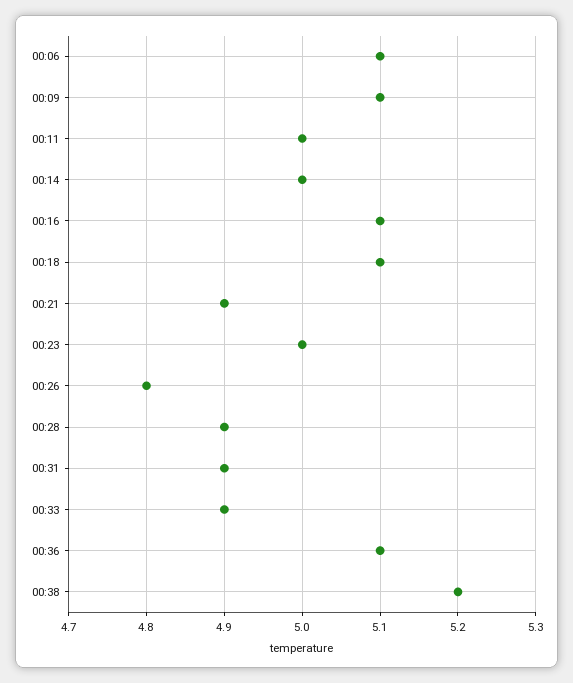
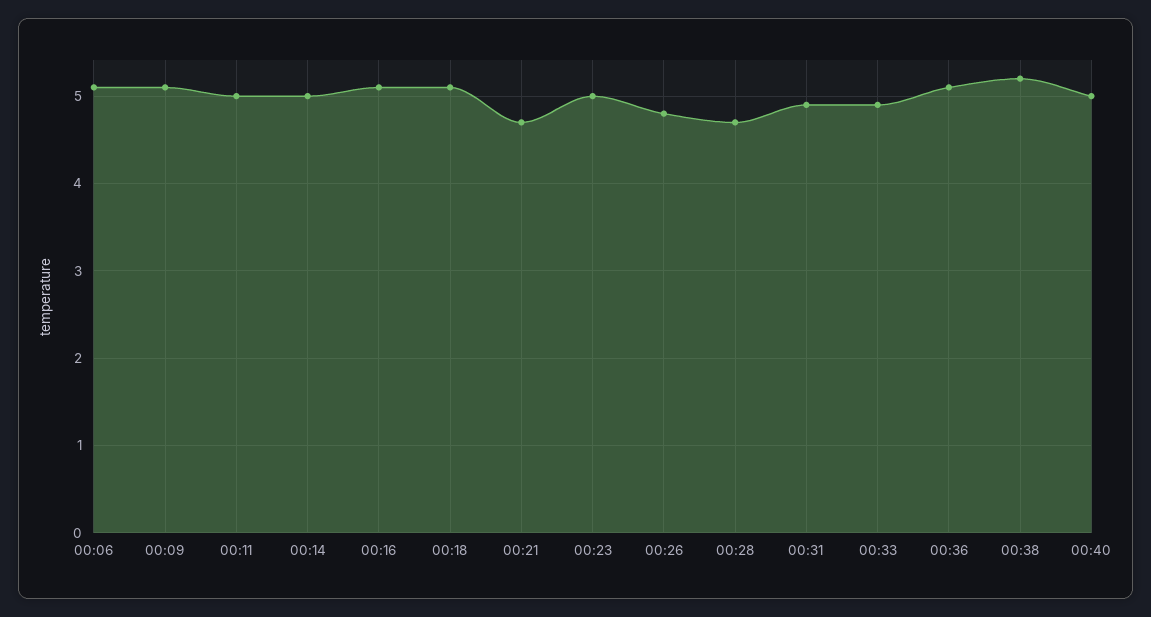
00:21: 4.9 -> 4.7
00:28: 4.9 -> 4.7
00:40: none -> 5

